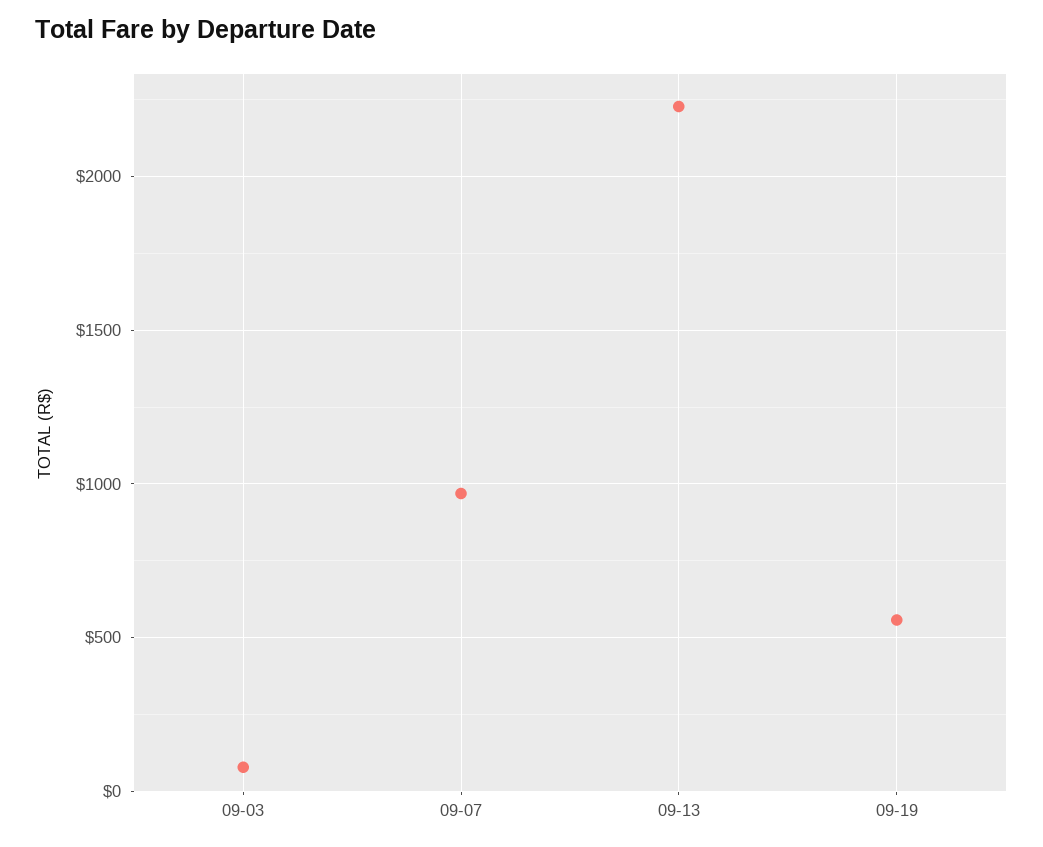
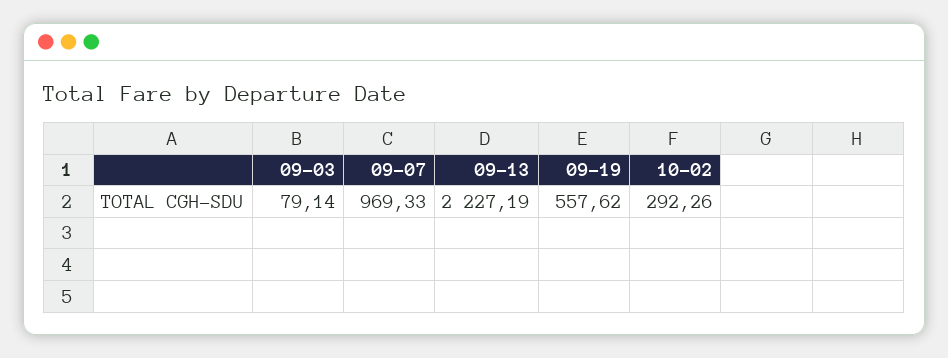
10-02: none -> 292.26

